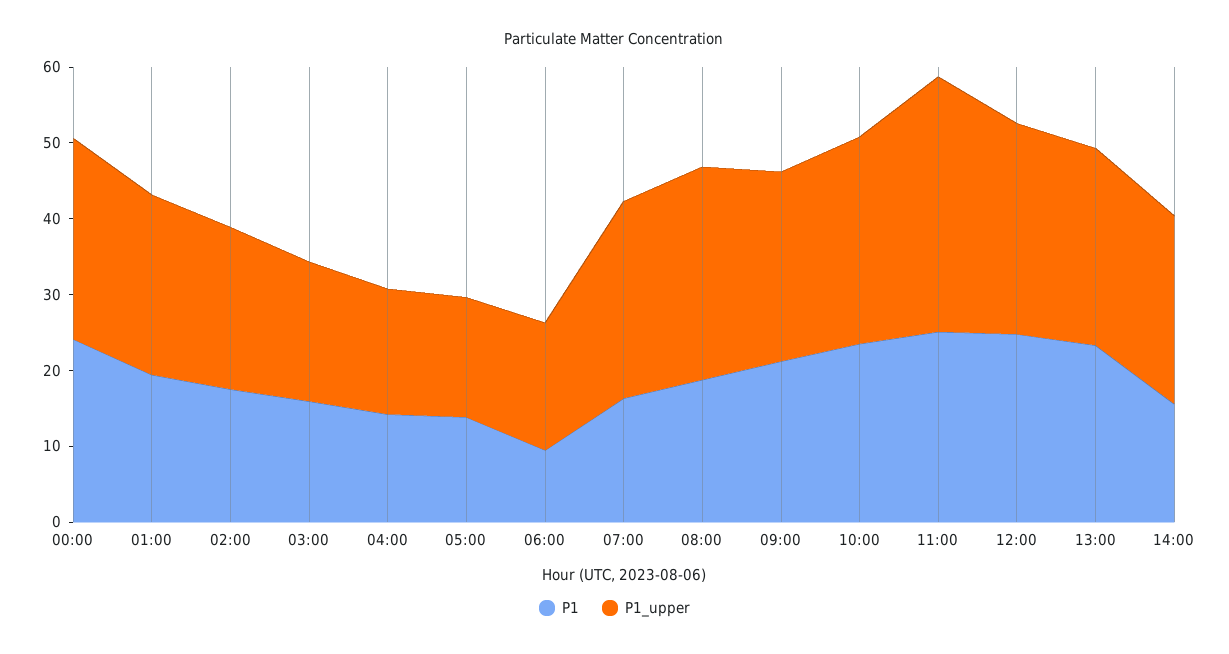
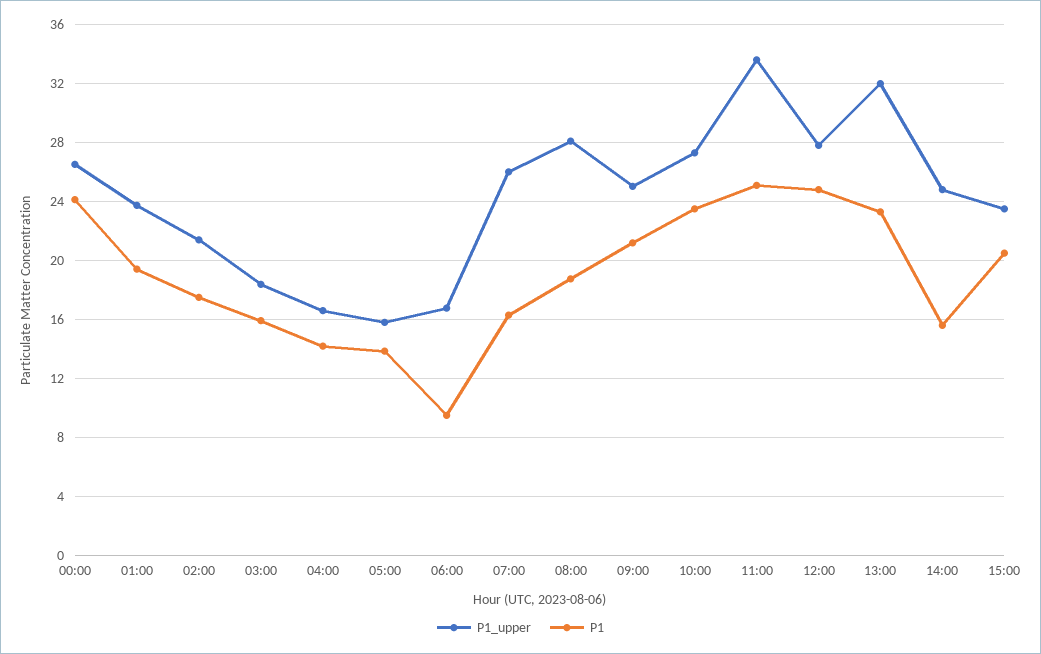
P1_upper, 13:00: 26 -> 32
P1_upper, 15:00: none -> 23.5
P1, 15:00: none -> 20.5

